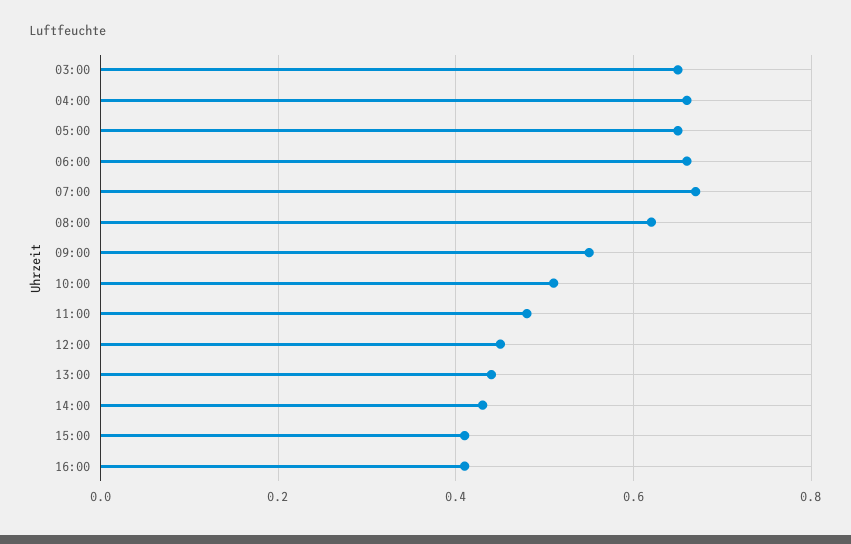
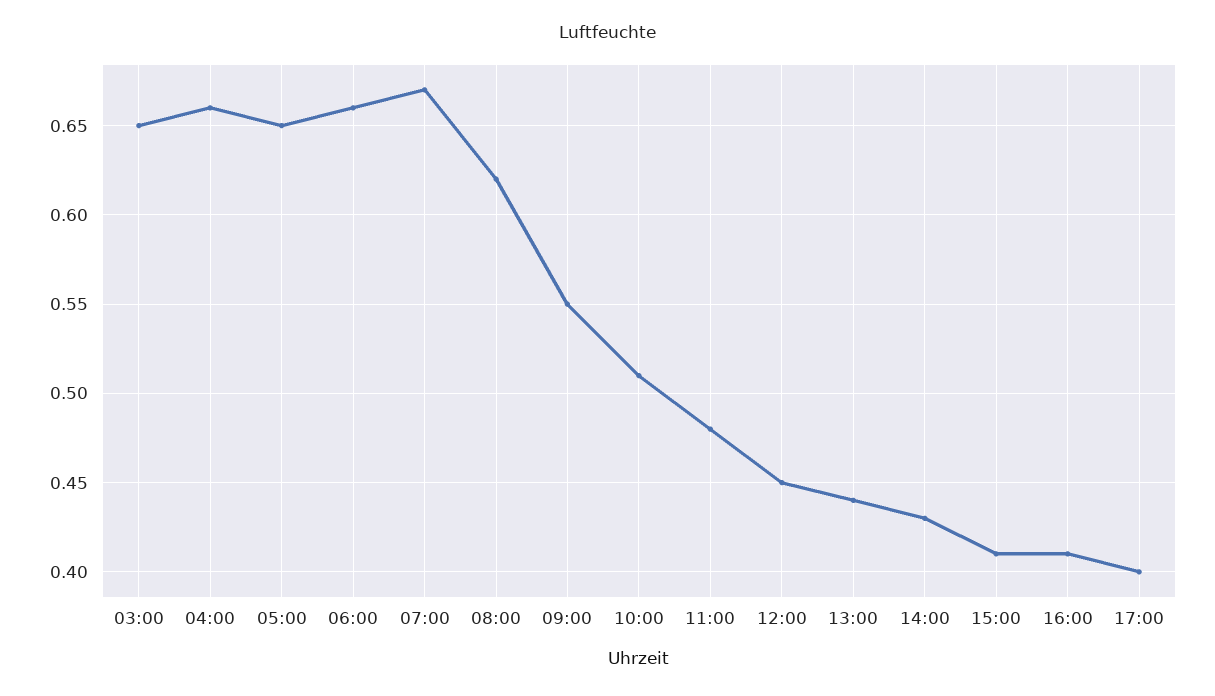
17:00: none -> 0.4

